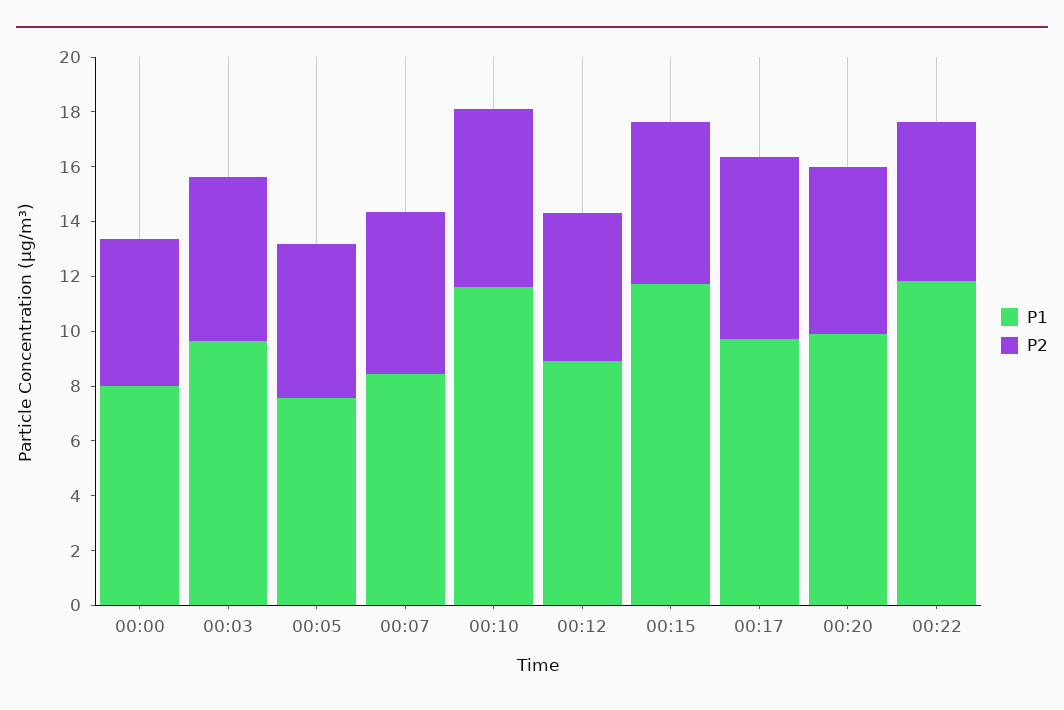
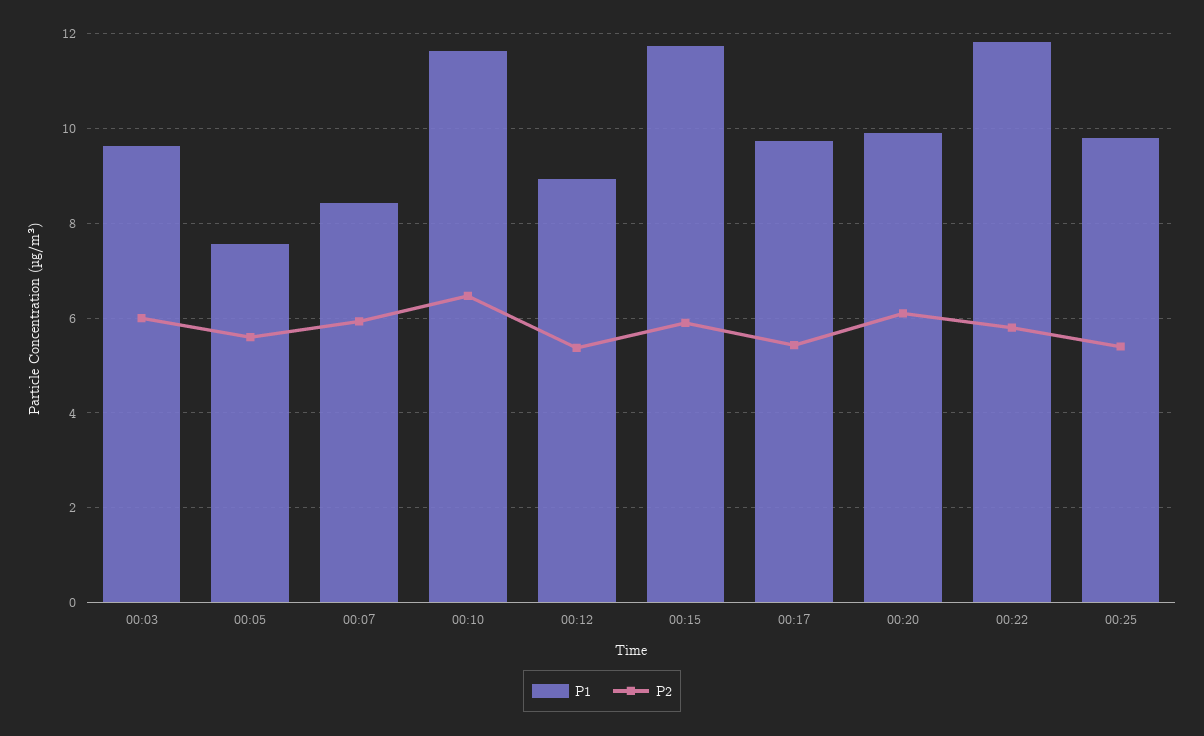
P1, 00:00: 8 -> none
P2, 00:00: 5.5 -> none
P2, 00:17: 6.5 -> 5.4
P1, 00:25: none -> 9.8
P2, 00:25: none -> 5.4

